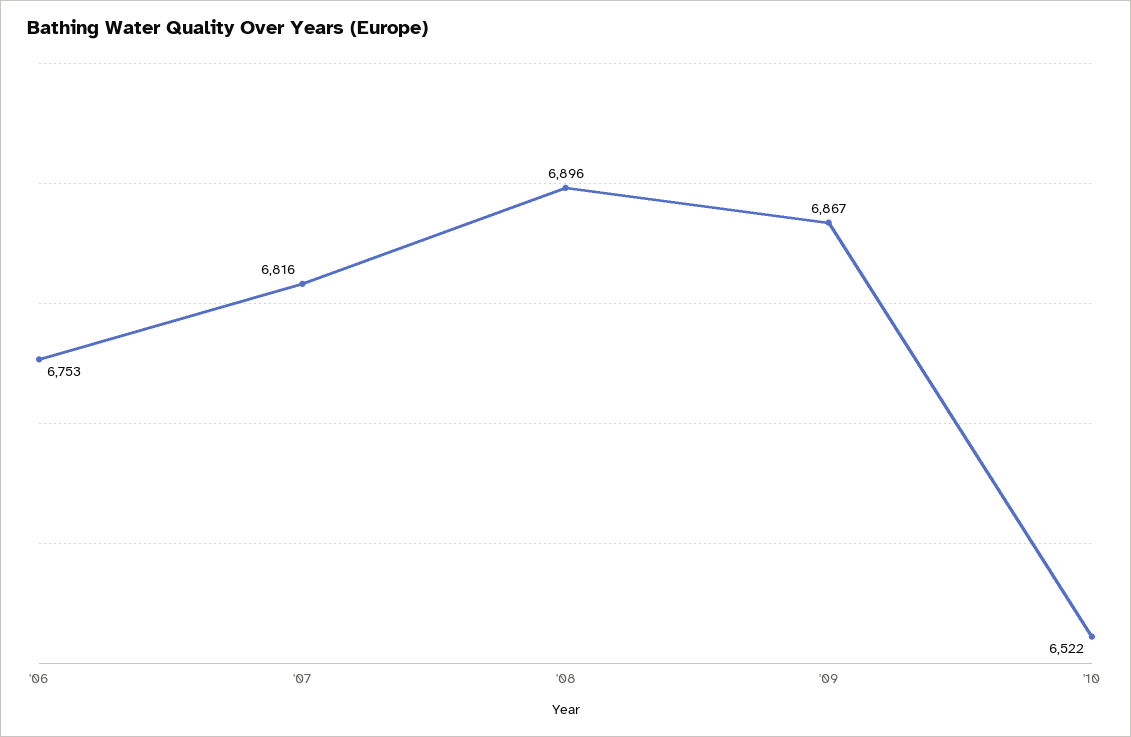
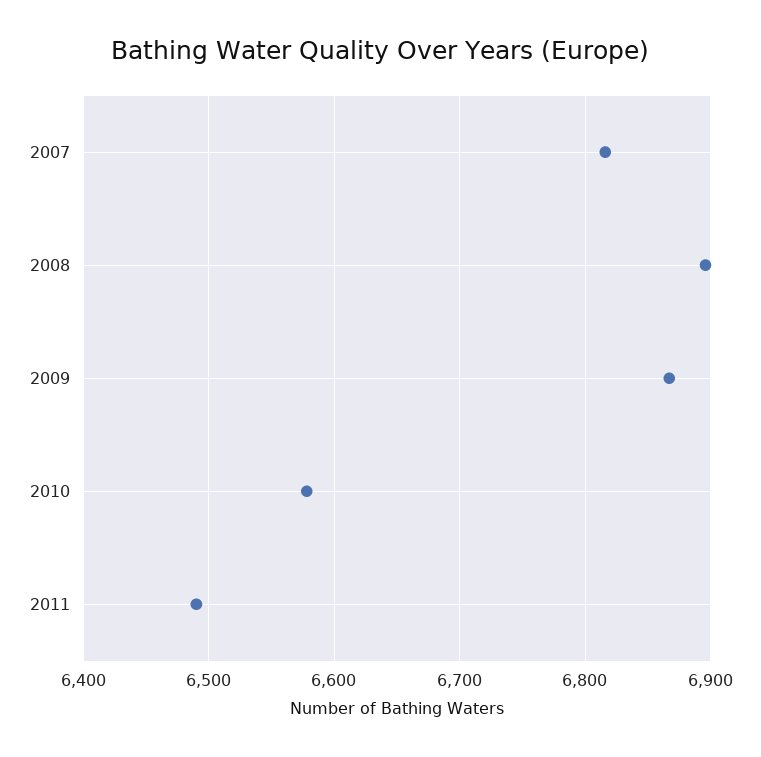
'06: 6753 -> none
'10: 6522 -> 6580
2011: none -> 6490

